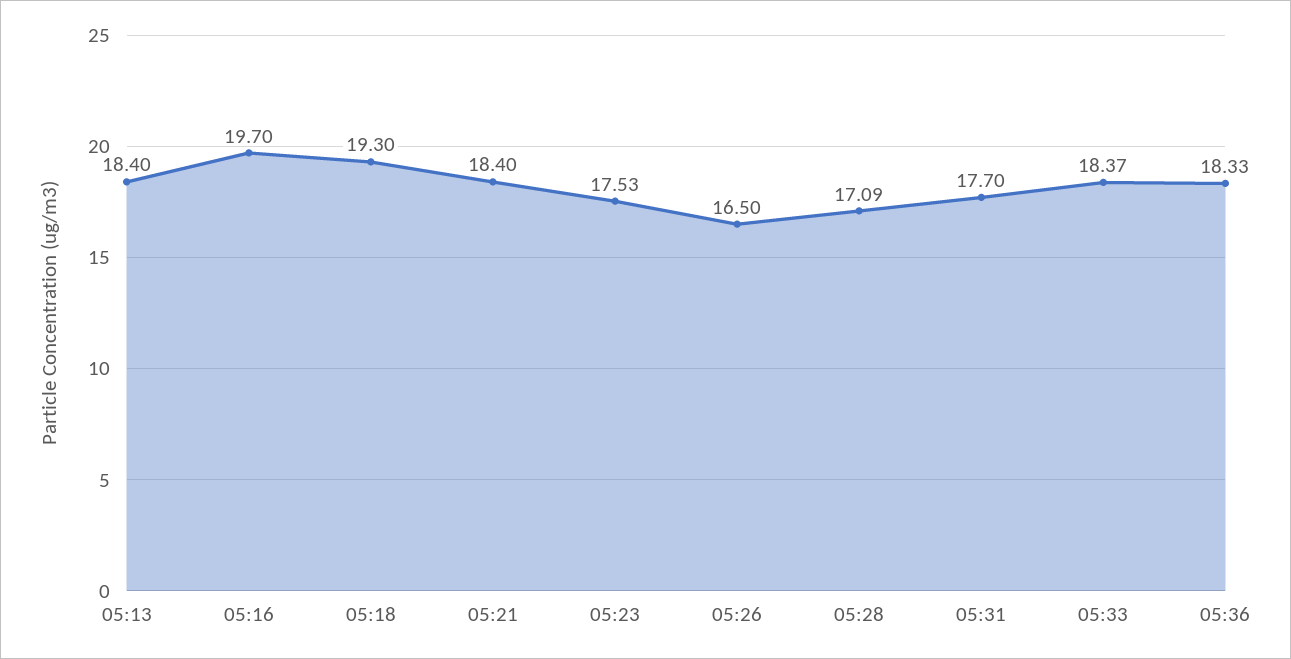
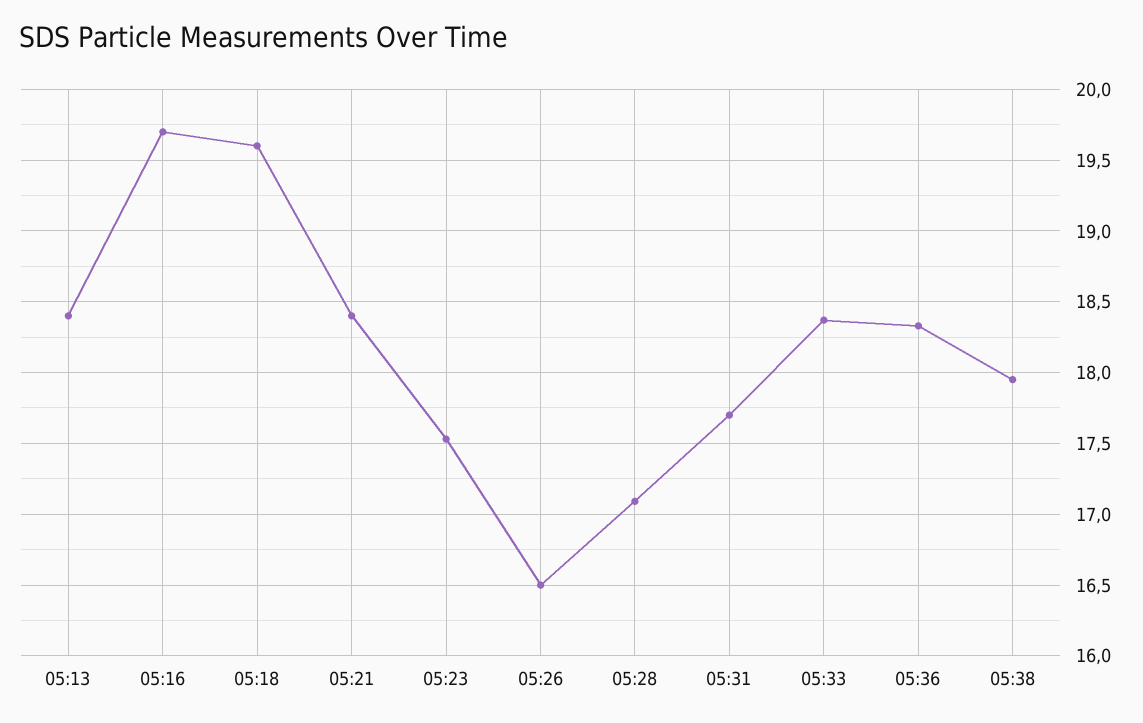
05:18: 19.3 -> 19.6
05:38: none -> 17.95

